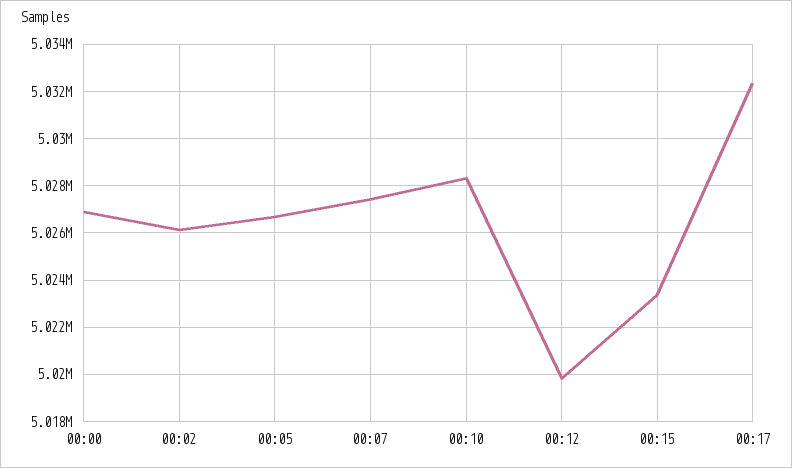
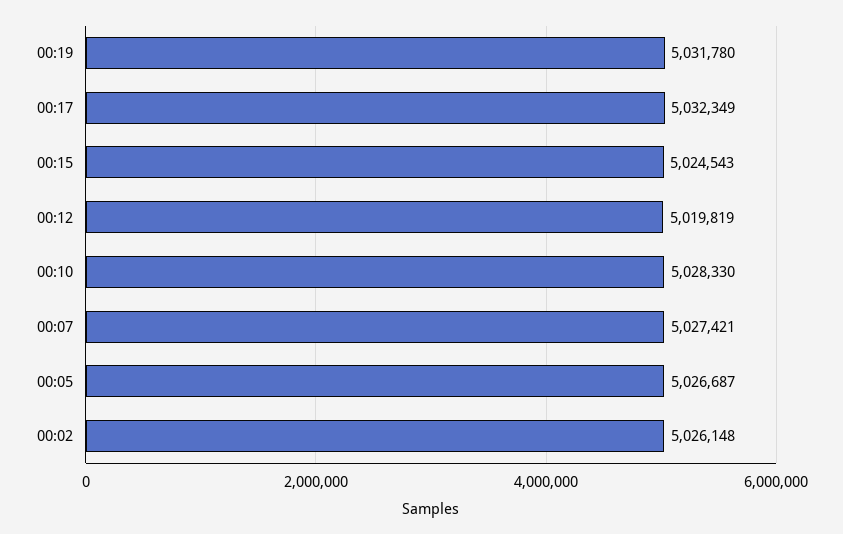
00:00: 5027000 -> none
00:15: 5023500 -> 5024543
00:19: none -> 5031780

